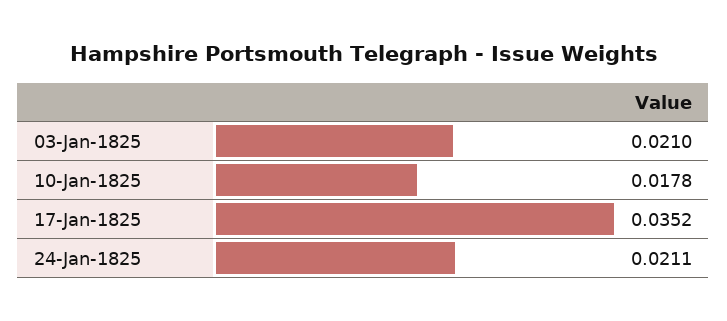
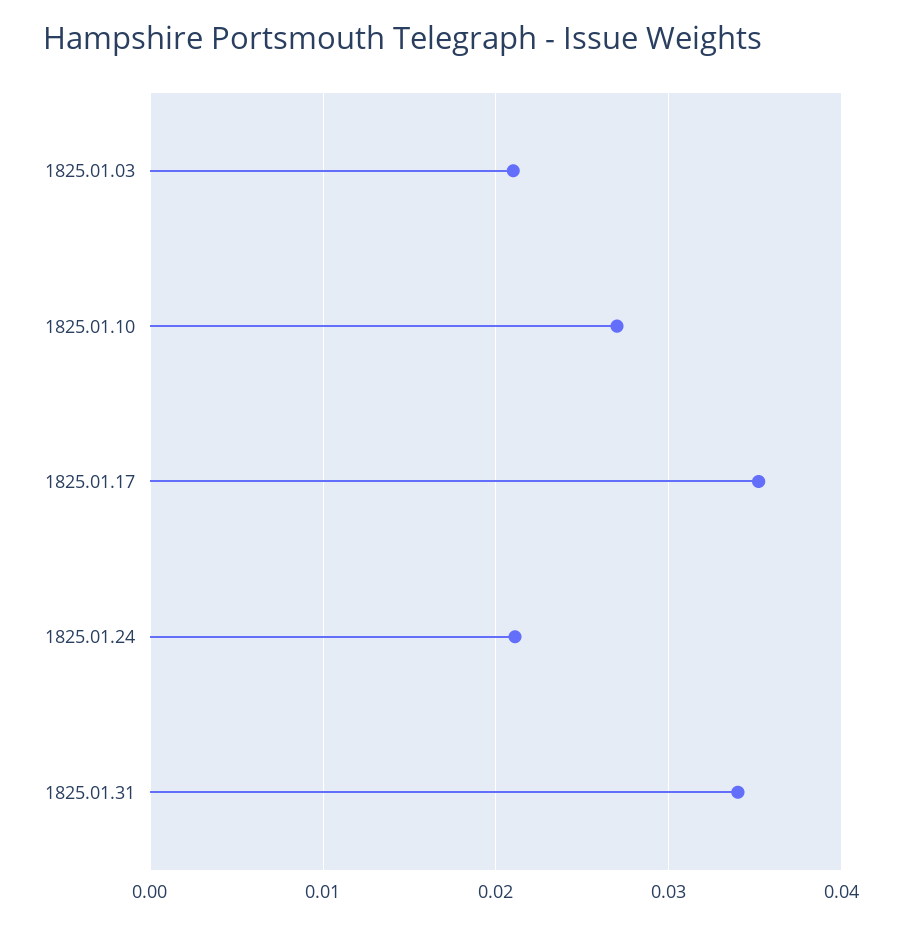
10-Jan-1825: 0.0178 -> 0.027
1825.01.31: none -> 0.034

